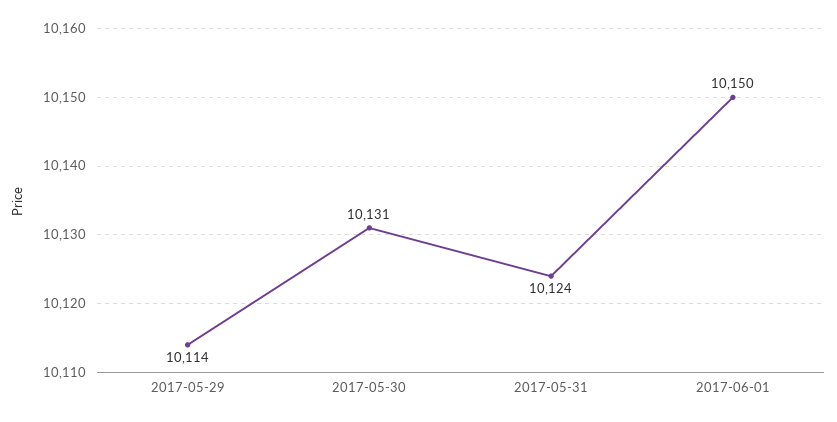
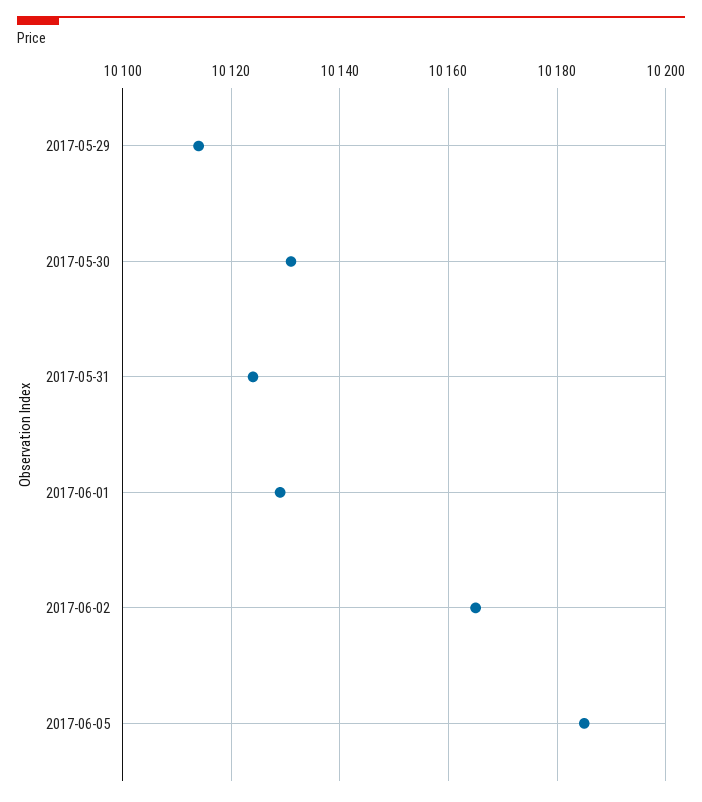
2017-06-01: 10150 -> 10130
2017-06-02: none -> 10165
2017-06-05: none -> 10185

